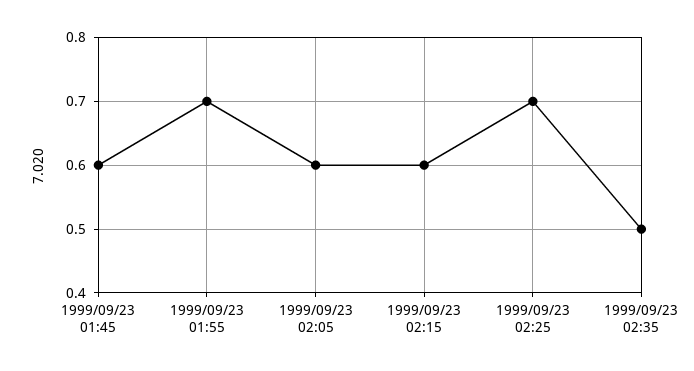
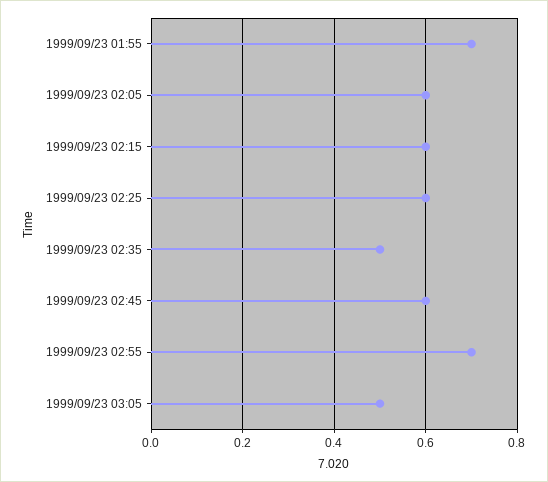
1999/09/23 01:45: 0.6 -> none
1999/09/23 02:25: 0.7 -> 0.6
1999/09/23 02:45: none -> 0.6
1999/09/23 02:55: none -> 0.7
1999/09/23 03:05: none -> 0.5

